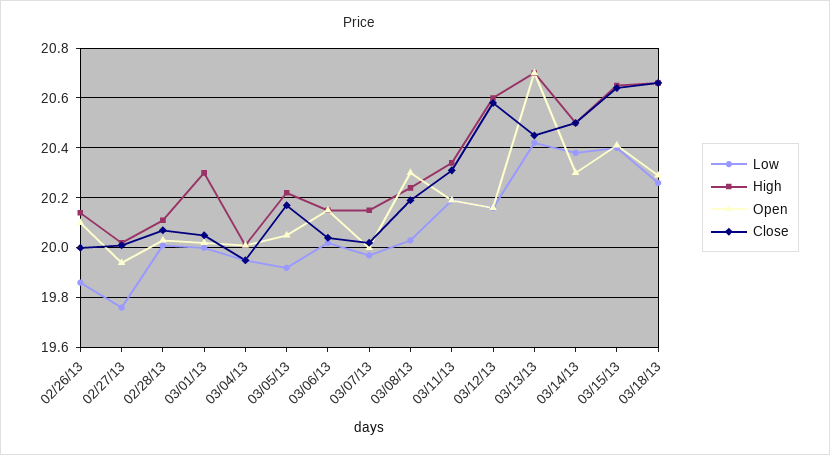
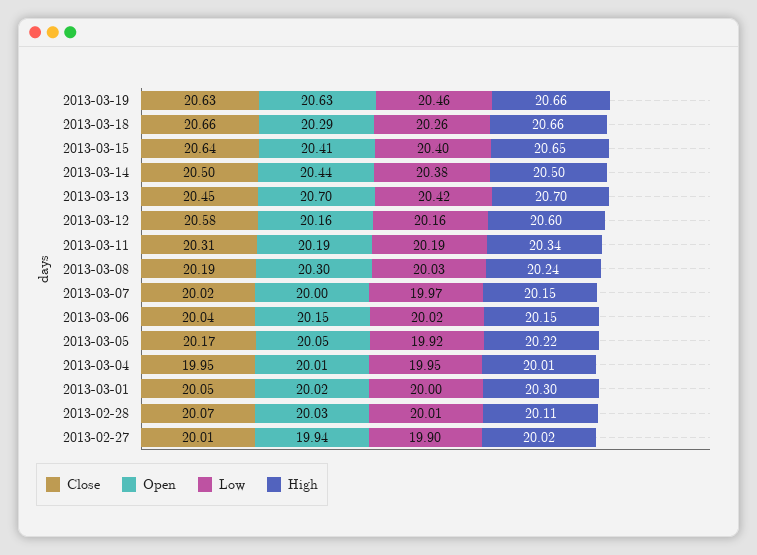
Low, 02/26/13: 19.85 -> none
High, 02/26/13: 20.15 -> none
Open, 02/26/13: 20.1 -> none
Close, 02/26/13: 20 -> none
Low, 02/27/13: 19.75 -> 19.9
Open, 03/14/13: 20.3 -> 20.44
Close, 2013-03-19: none -> 20.63
Open, 2013-03-19: none -> 20.63
Low, 2013-03-19: none -> 20.46
High, 2013-03-19: none -> 20.66

